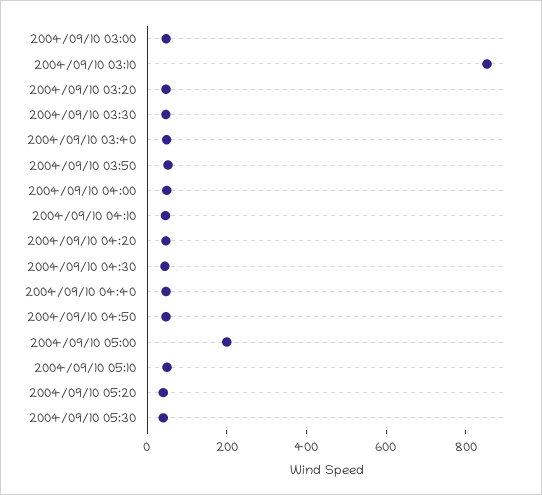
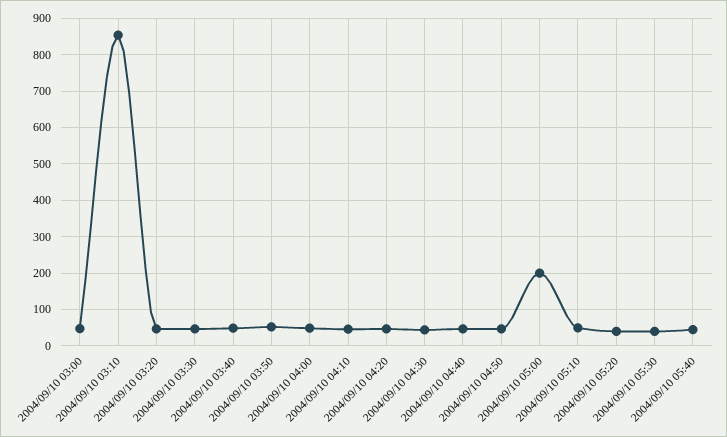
2004/09/10 05:40: none -> 40

